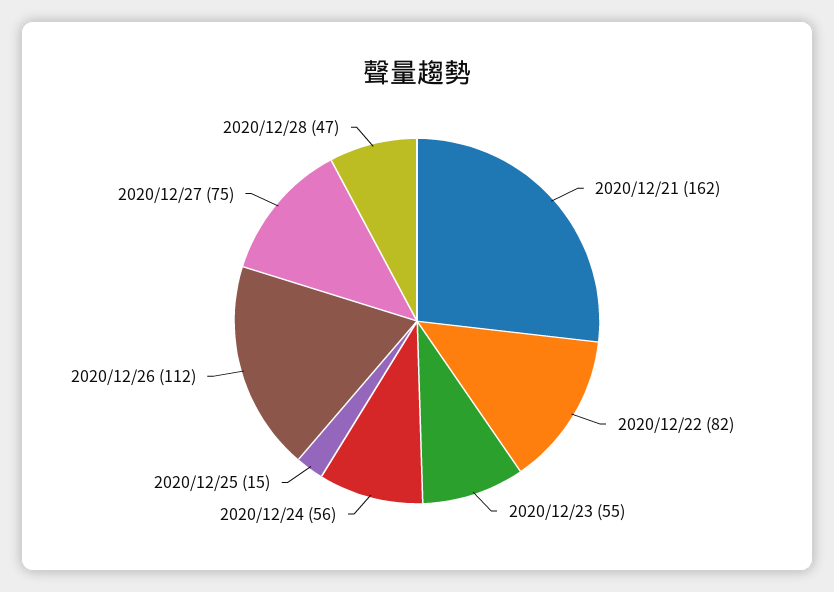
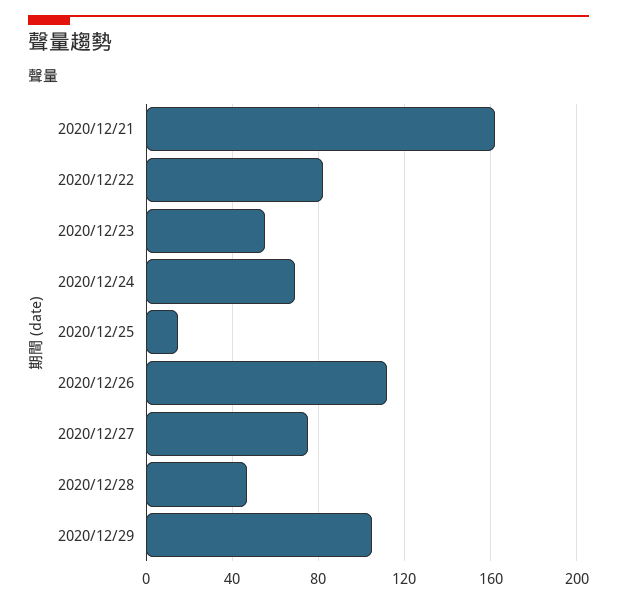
2020/12/24: 56 -> 70
2020/12/29: none -> 105

